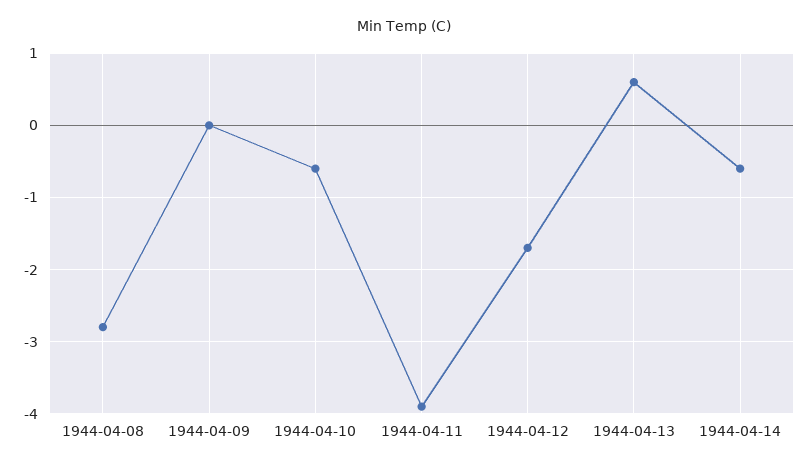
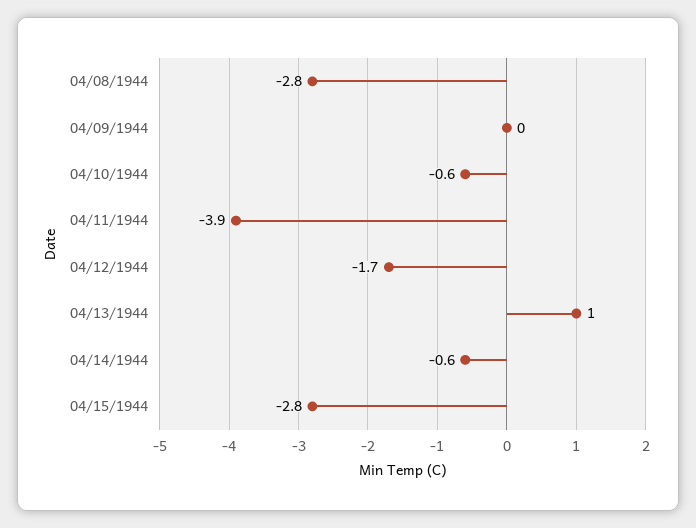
1944-04-13: 0.6 -> 1
04/15/1944: none -> -2.8

